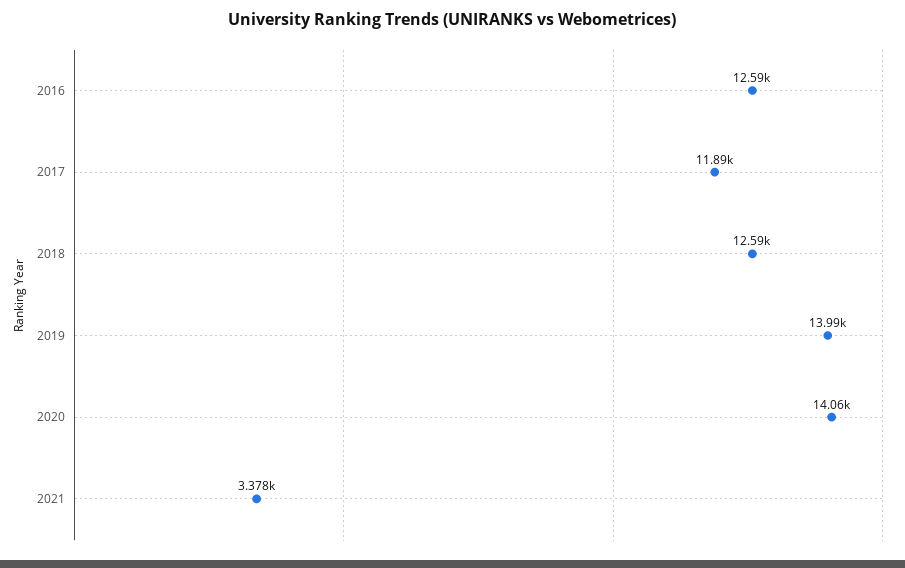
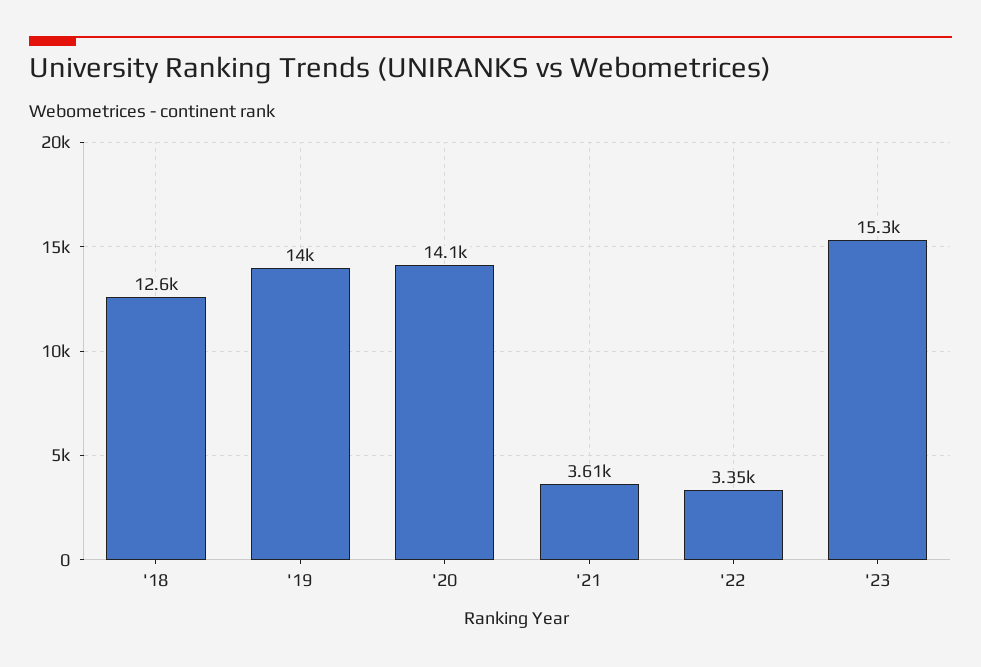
2016: 12590 -> none
2017: 11890 -> none
2021: 3378 -> 3610
'22: none -> 3350
'23: none -> 15300

